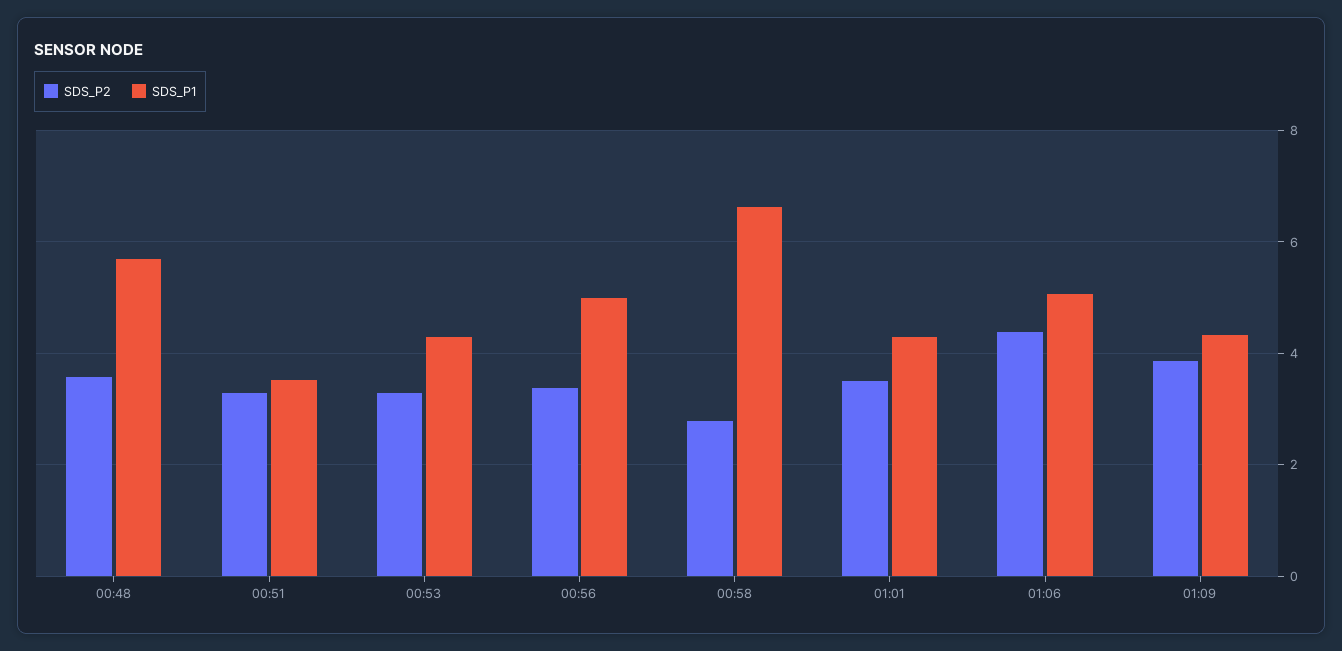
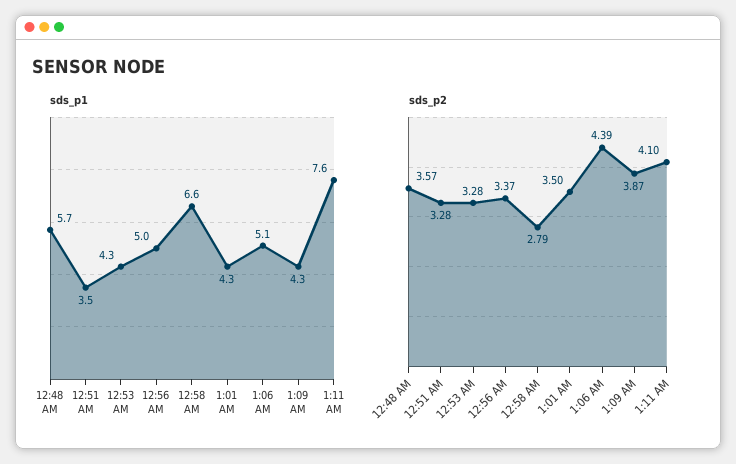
SDS_P1, 1:11 AM: none -> 7.6
SDS_P2, 1:11 AM: none -> 4.1

